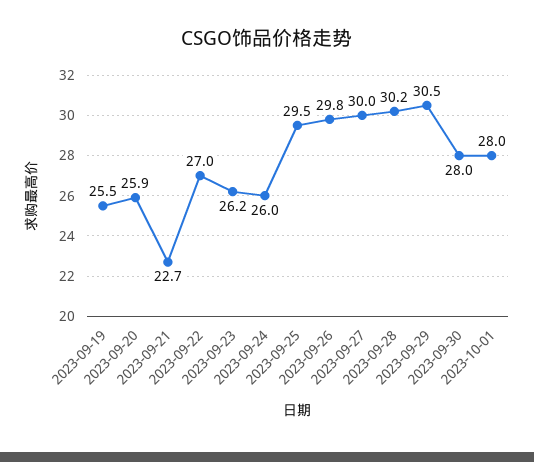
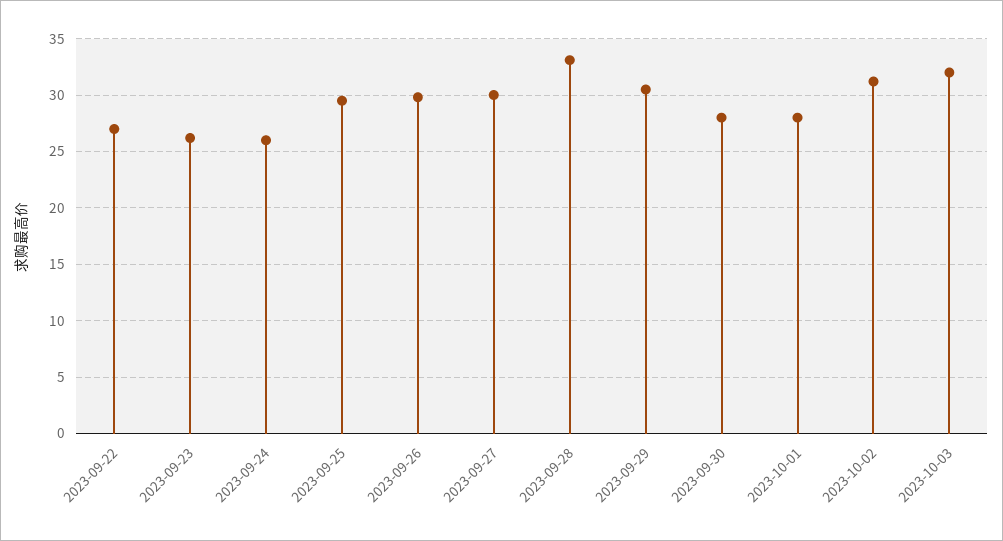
2023-09-19: 25.5 -> none
2023-09-20: 25.9 -> none
2023-09-21: 22.7 -> none
2023-09-28: 30.2 -> 33
2023-10-02: none -> 31
2023-10-03: none -> 32

